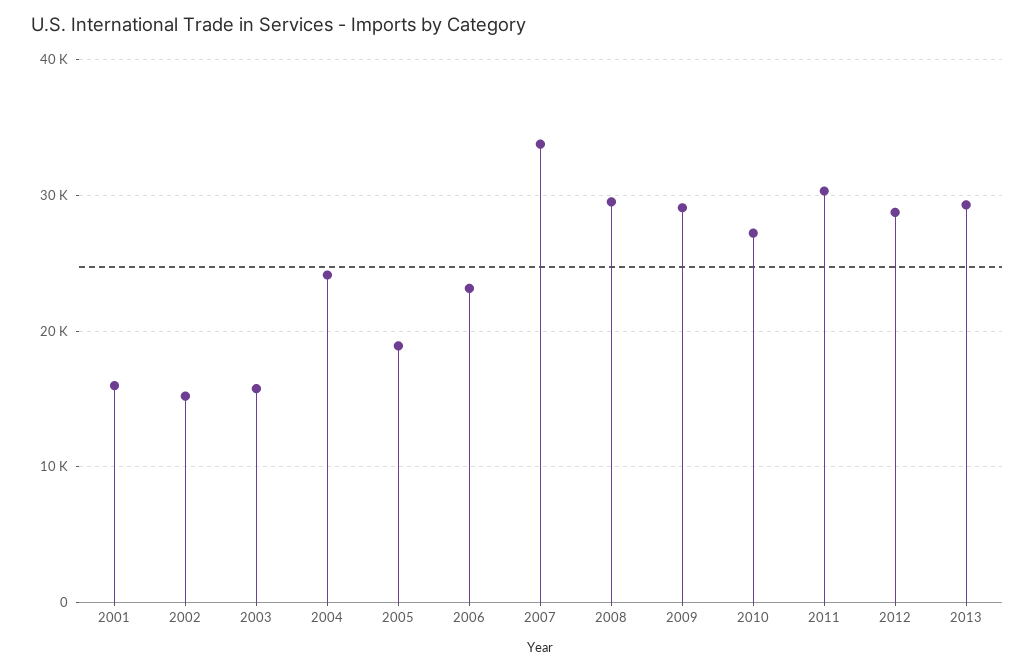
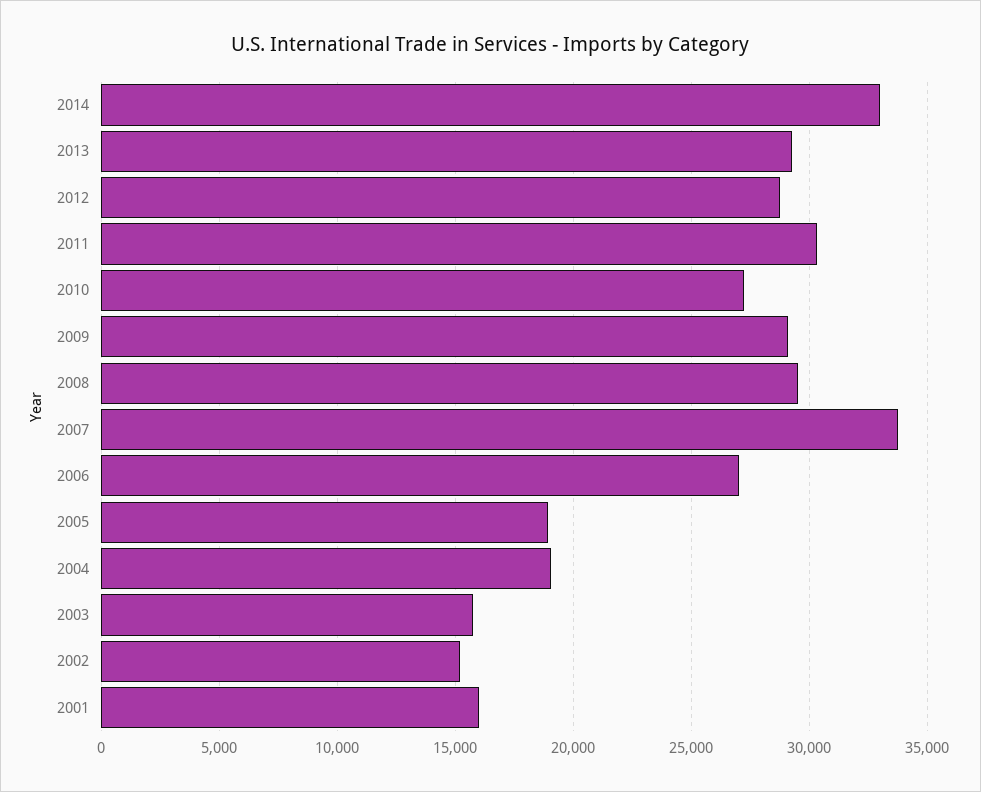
2004: 24000 -> 19000
2006: 23000 -> 27000
2014: none -> 33000

